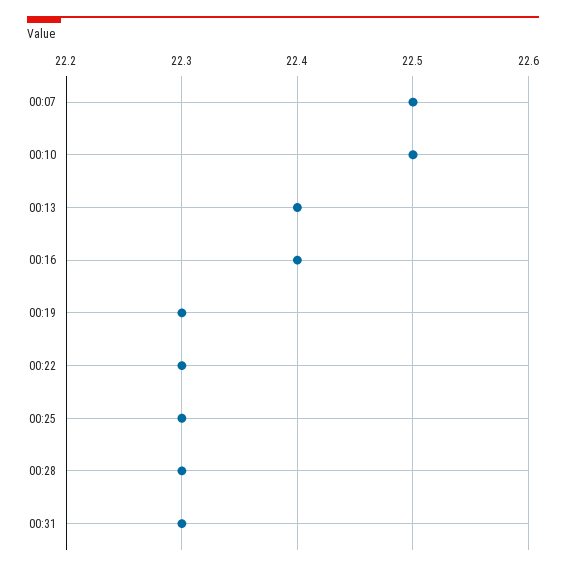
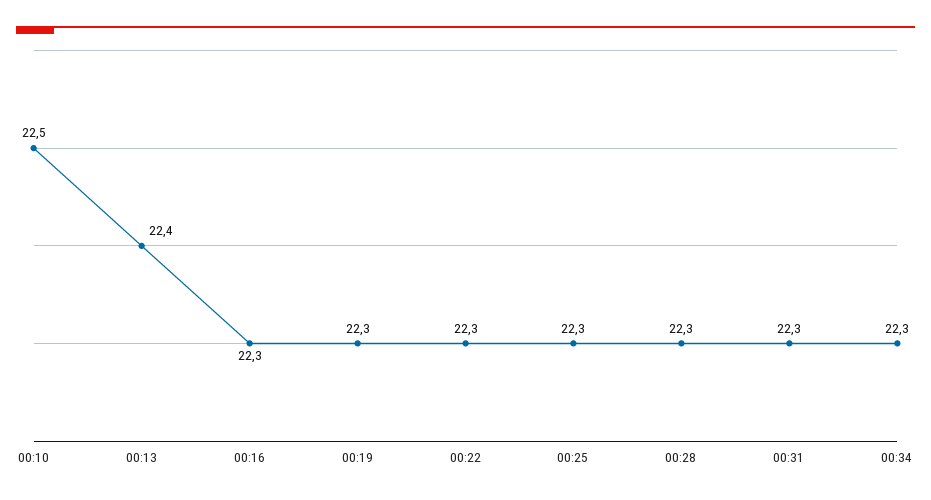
00:07: 22.5 -> none
00:16: 22.4 -> 22.3
00:34: none -> 22.3

